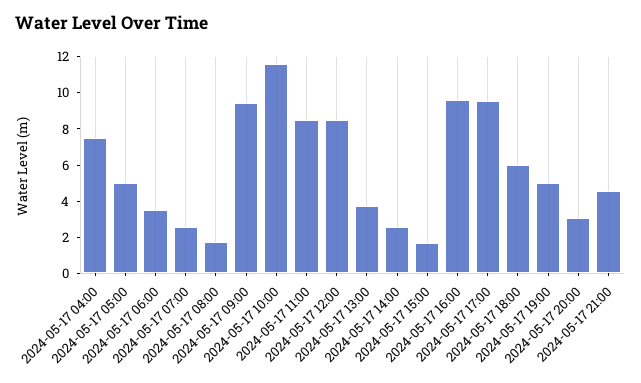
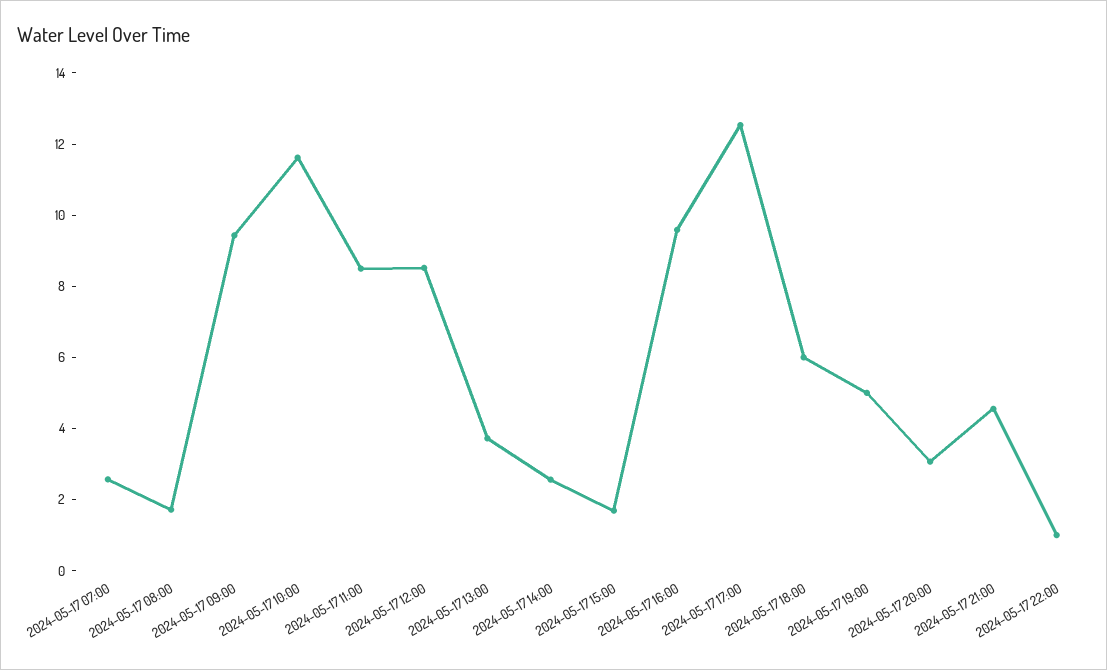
2024-05-17 04:00: 7.5 -> none
2024-05-17 05:00: 5 -> none
2024-05-17 06:00: 3.5 -> none
2024-05-17 17:00: 9.5 -> 12.5
2024-05-17 22:00: none -> 1

